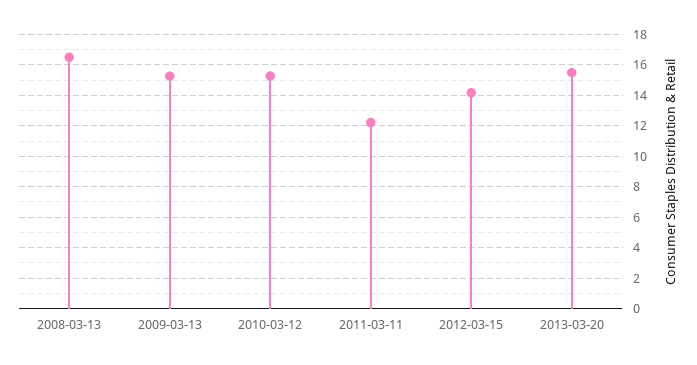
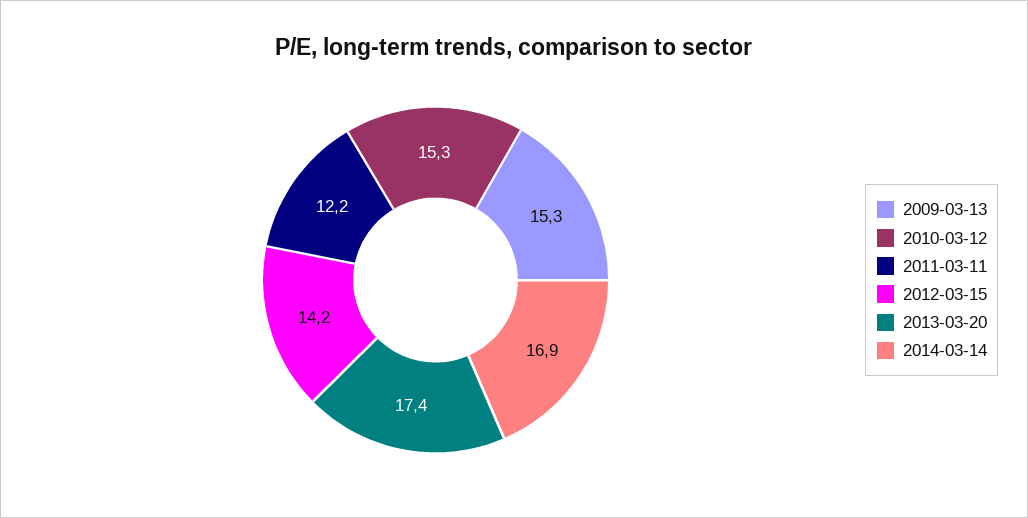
2008-03-13: 16.5 -> none
2013-03-20: 15.5 -> 17.4
2014-03-14: none -> 16.9

